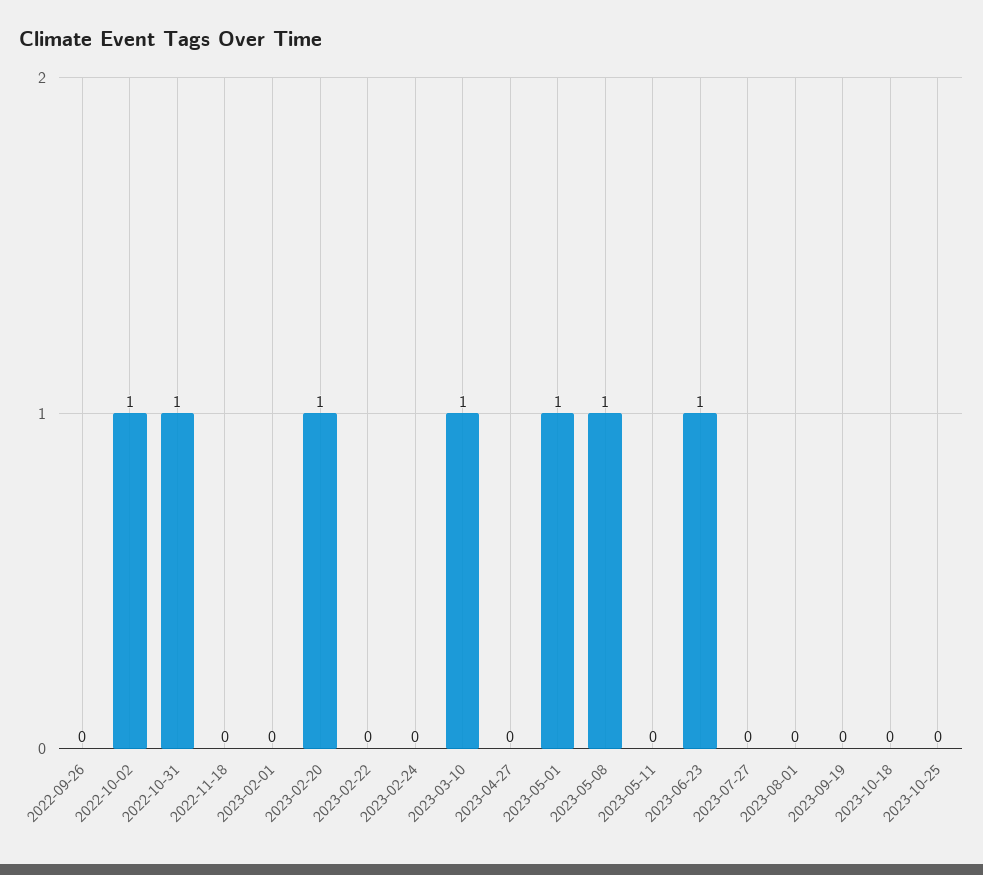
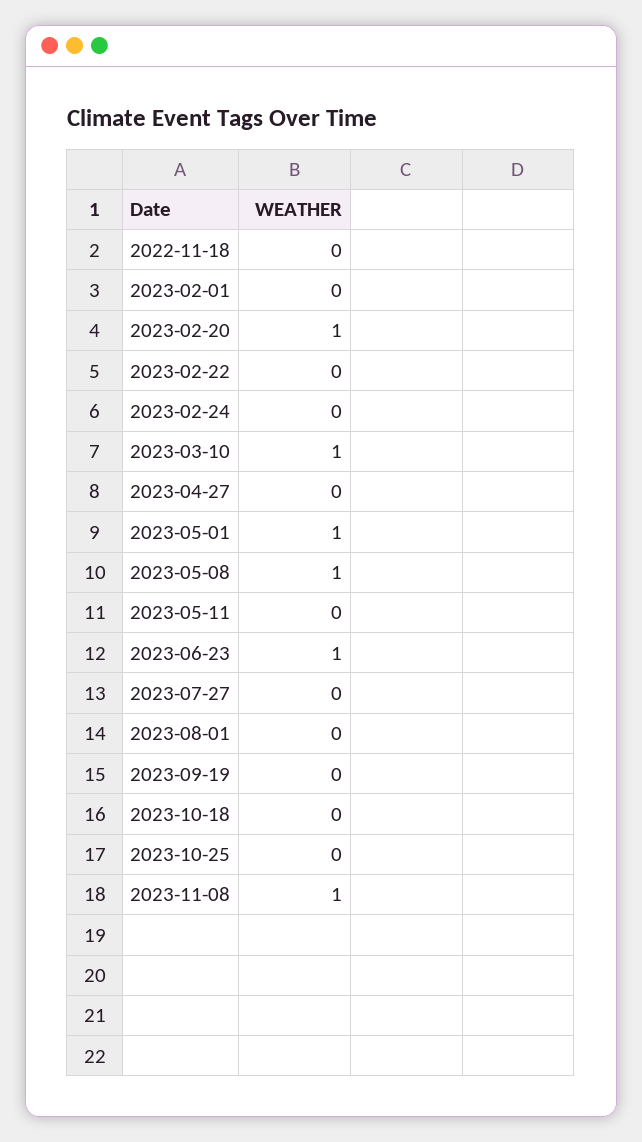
2022-09-26: 0 -> none
2022-10-02: 1 -> none
2022-10-31: 1 -> none
2023-11-08: none -> 1

